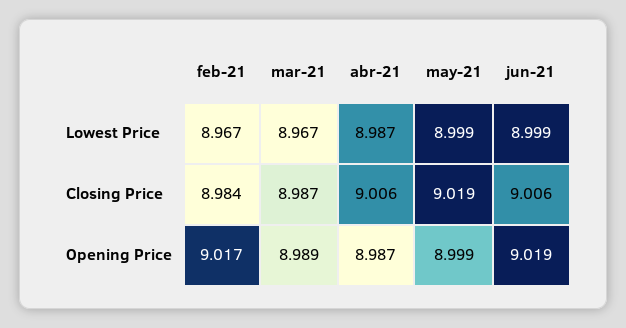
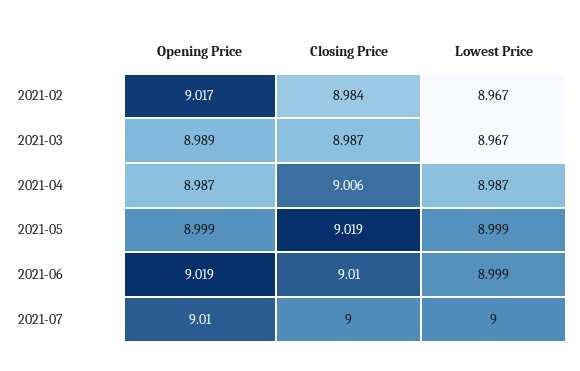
jun-21, Closing Price: 9.006 -> 9.01
2021-07, Opening Price: none -> 9.01
2021-07, Closing Price: none -> 9
2021-07, Lowest Price: none -> 9

